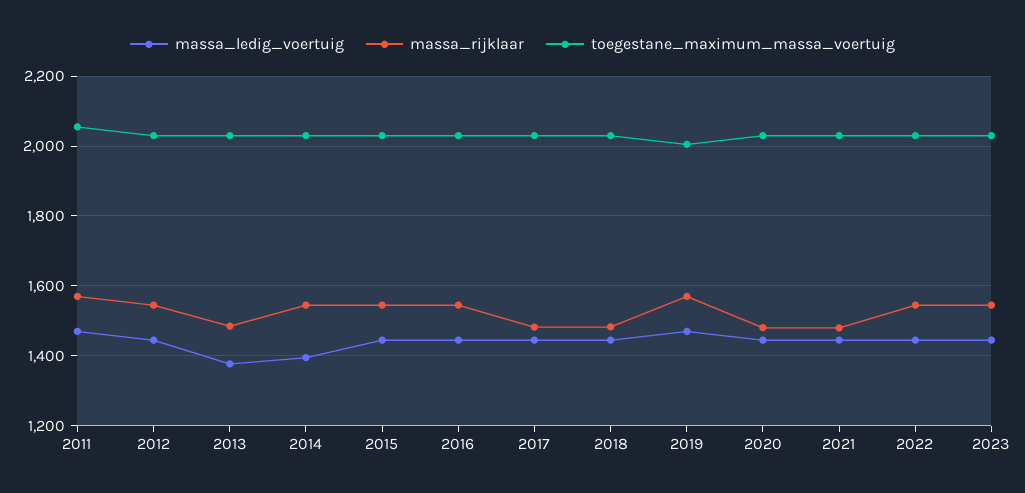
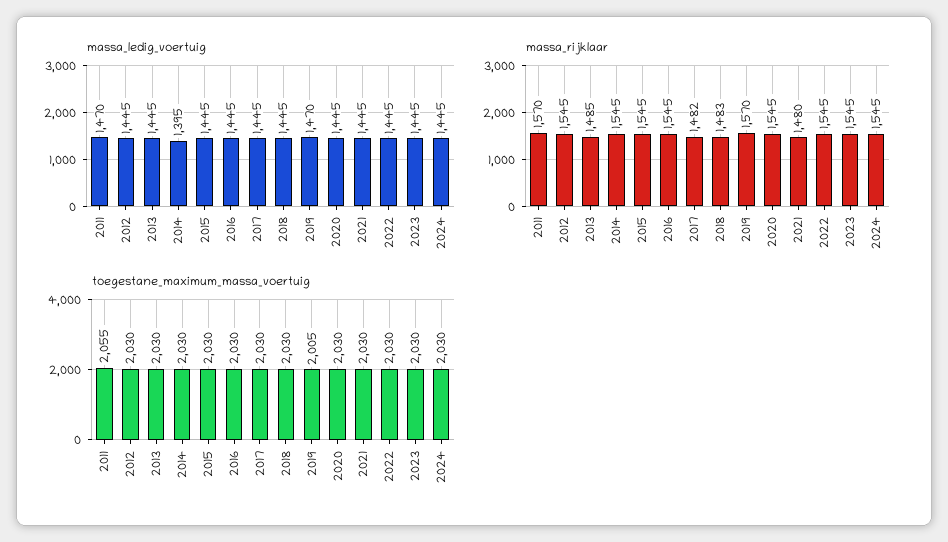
massa_ledig_voertuig, 2013: 1380 -> 1445
massa_rijklaar, 2020: 1480 -> 1545
massa_ledig_voertuig, 2024: none -> 1445
massa_rijklaar, 2024: none -> 1545
toegestane_maximum_massa_voertuig, 2024: none -> 2030

